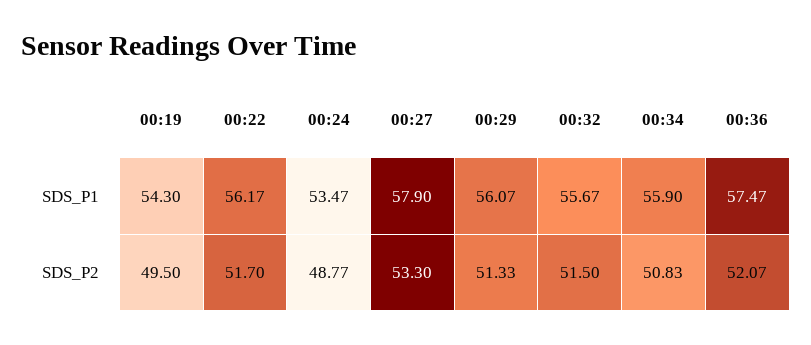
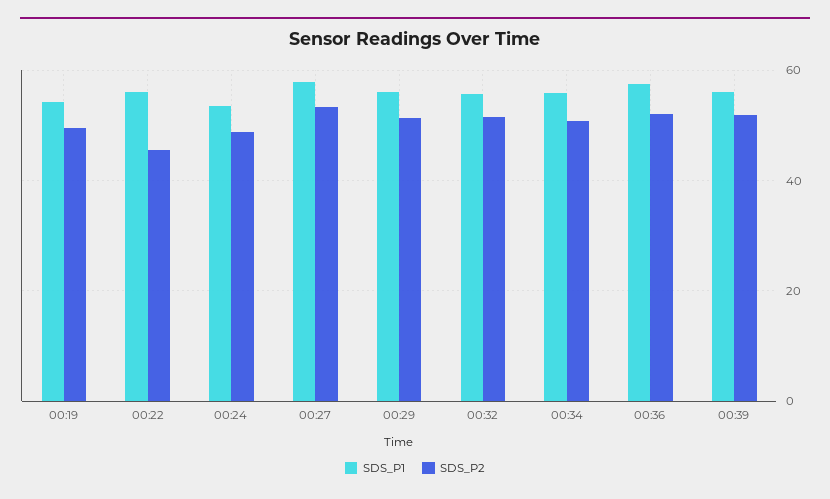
SDS_P2, 00:22: 51.7 -> 46
SDS_P1, 00:39: none -> 56
SDS_P2, 00:39: none -> 52

